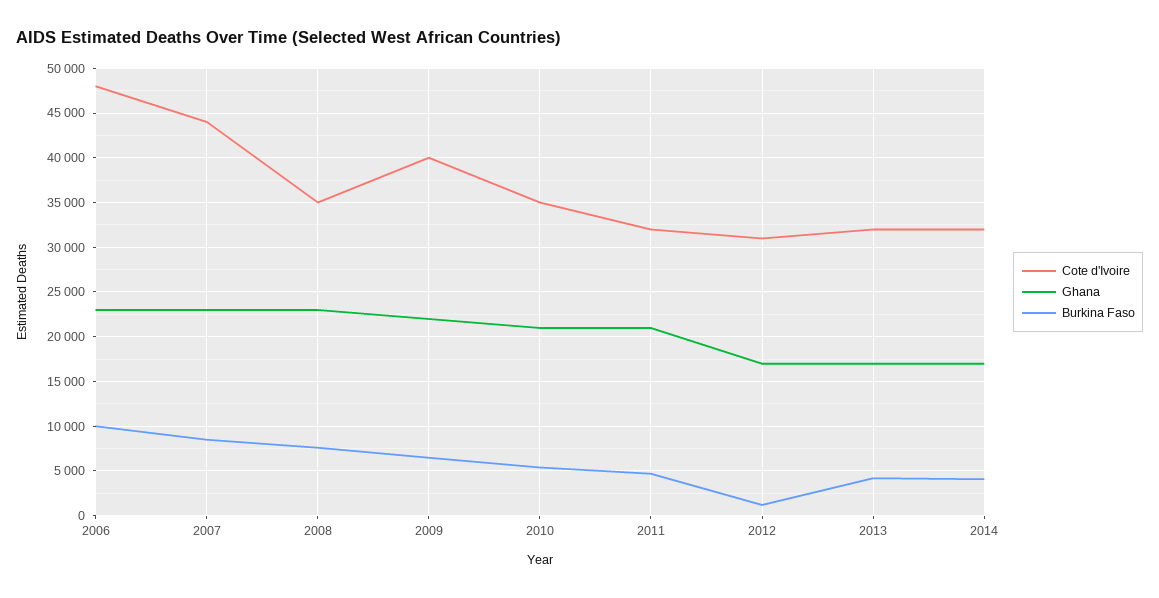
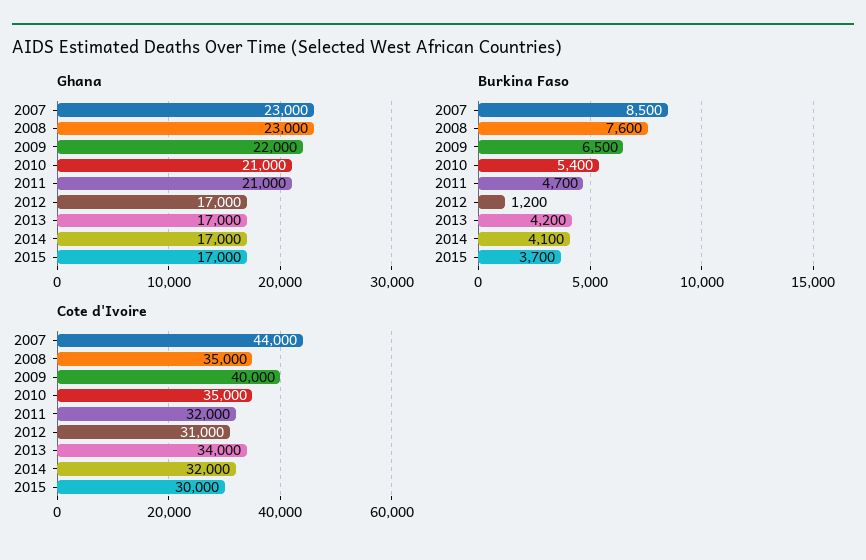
Cote d'Ivoire, 2006: 48000 -> none
Ghana, 2006: 23000 -> none
Burkina Faso, 2006: 10000 -> none
Cote d'Ivoire, 2013: 32000 -> 34000
Ghana, 2015: none -> 17000
Burkina Faso, 2015: none -> 3700
Cote d'Ivoire, 2015: none -> 30000

